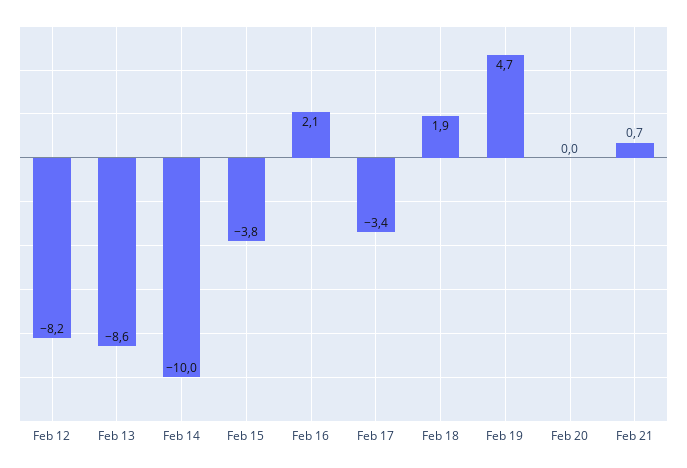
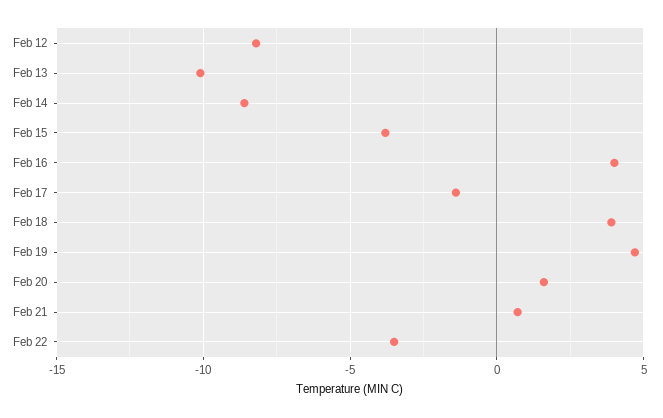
Feb 13: -8.6 -> -10
Feb 14: -10 -> -8.5
Feb 16: 2.1 -> 4
Feb 17: -3.4 -> -1.5
Feb 18: 1.9 -> 4
Feb 20: 0 -> 1.5
Feb 22: none -> -3.5

